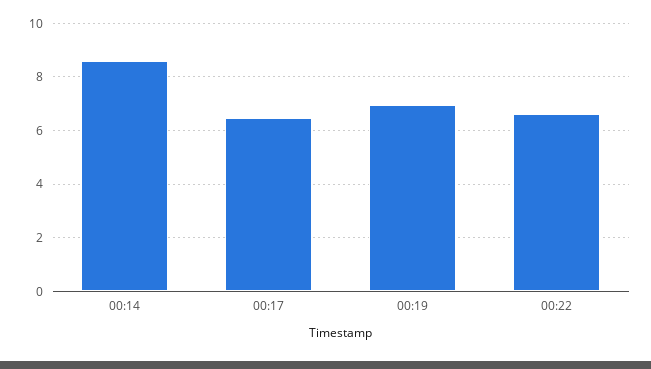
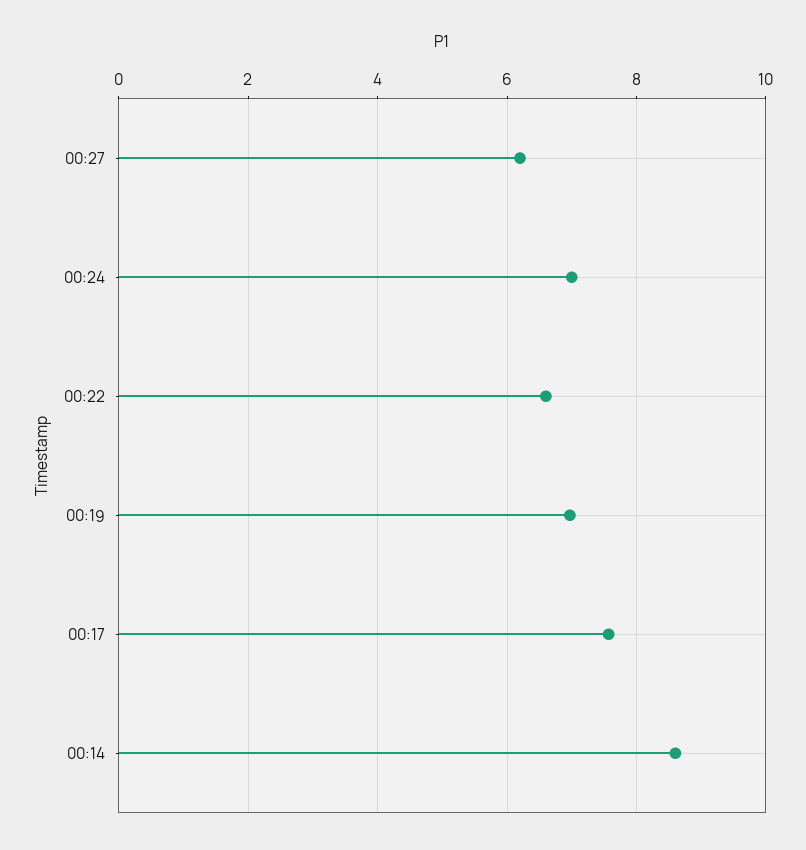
00:17: 6.5 -> 7.6
00:27: none -> 6.2
00:24: none -> 7

